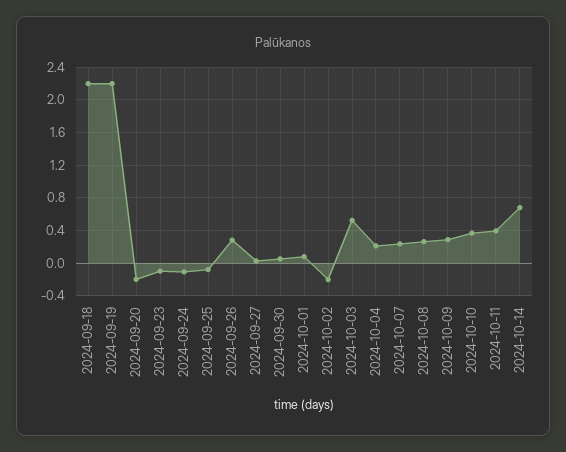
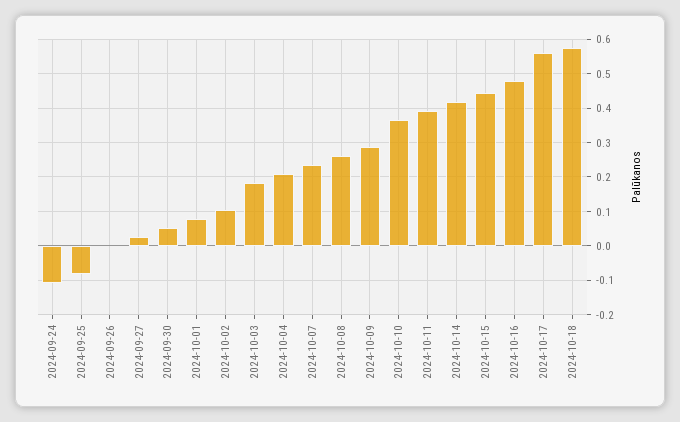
2024-09-18: 2.2 -> none
2024-09-19: 2.2 -> none
2024-09-20: -0.2 -> none
2024-09-23: -0.1 -> none
2024-09-26: 0.3 -> 0
2024-10-02: -0.2 -> 0.1
2024-10-03: 0.5 -> 0.18
2024-10-14: 0.7 -> 0.42
2024-10-15: none -> 0.44
2024-10-16: none -> 0.48
2024-10-17: none -> 0.56
2024-10-18: none -> 0.58

